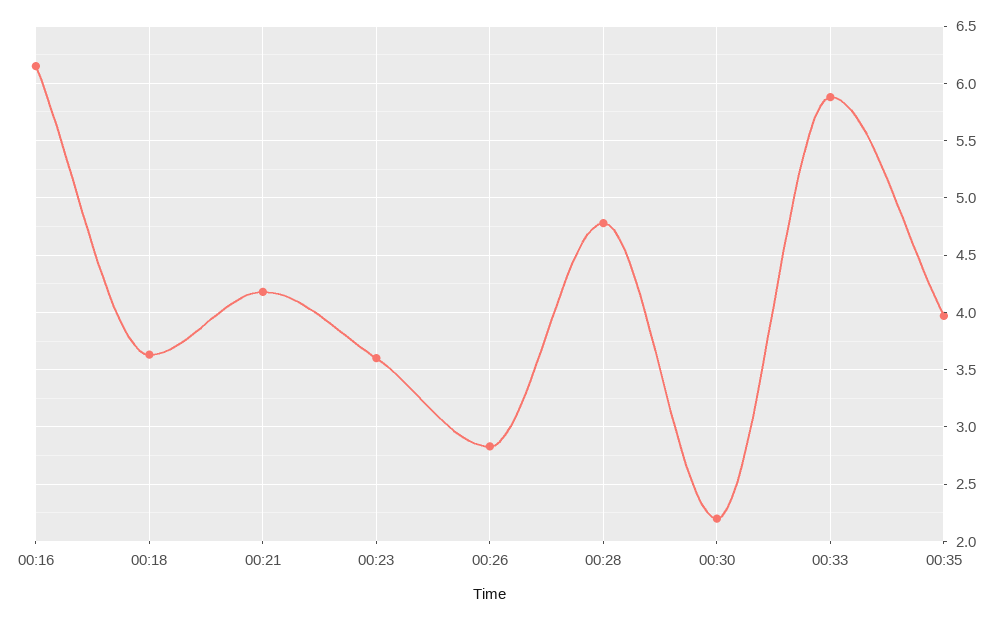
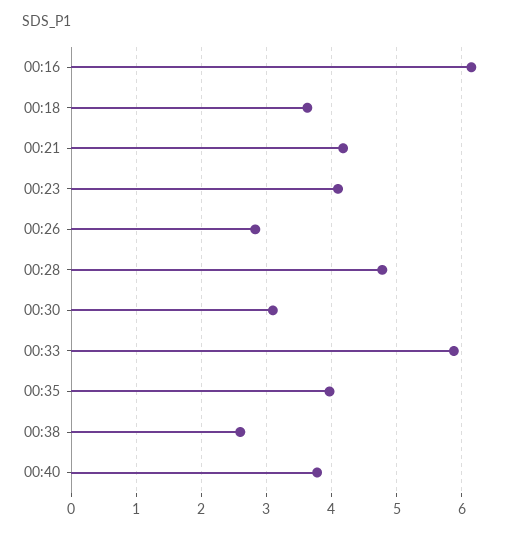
00:23: 3.6 -> 4.1
00:30: 2.2 -> 3.1
00:38: none -> 2.6
00:40: none -> 3.8

